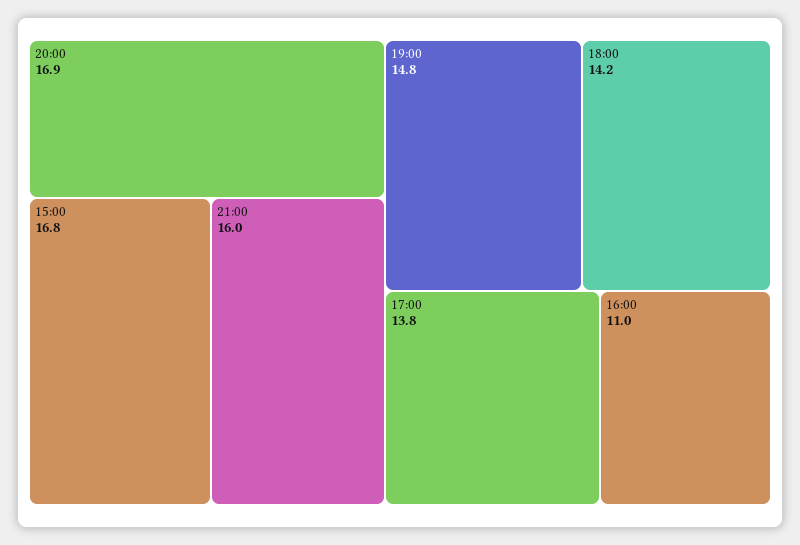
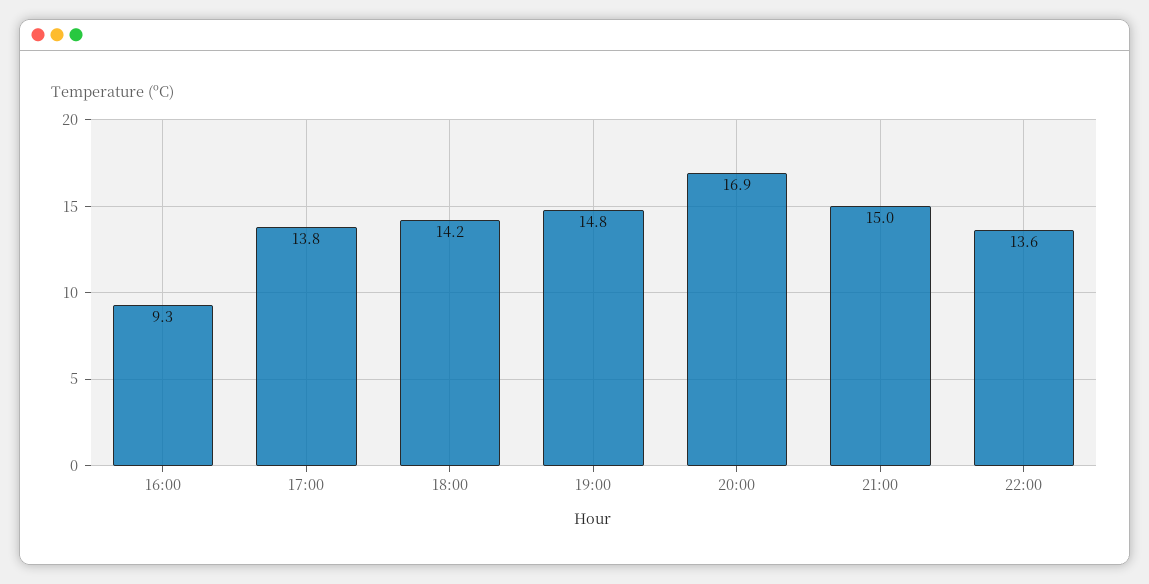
15:00: 16.8 -> none
21:00: 16 -> 15
16:00: 11 -> 9.3
22:00: none -> 13.6

